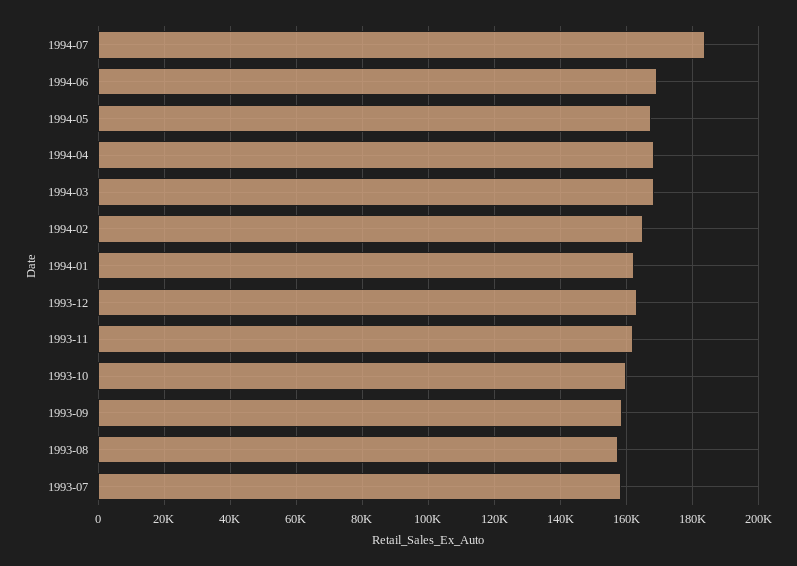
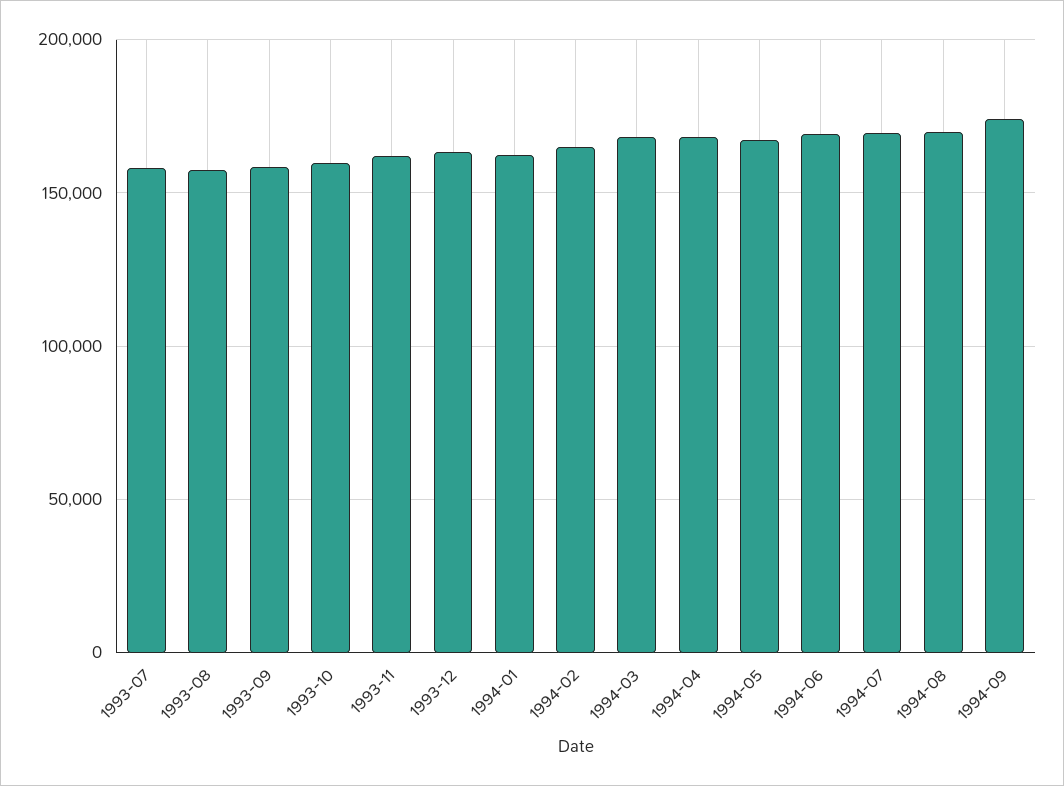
1994-07: 184000 -> 170000
1994-08: none -> 170000
1994-09: none -> 175000

